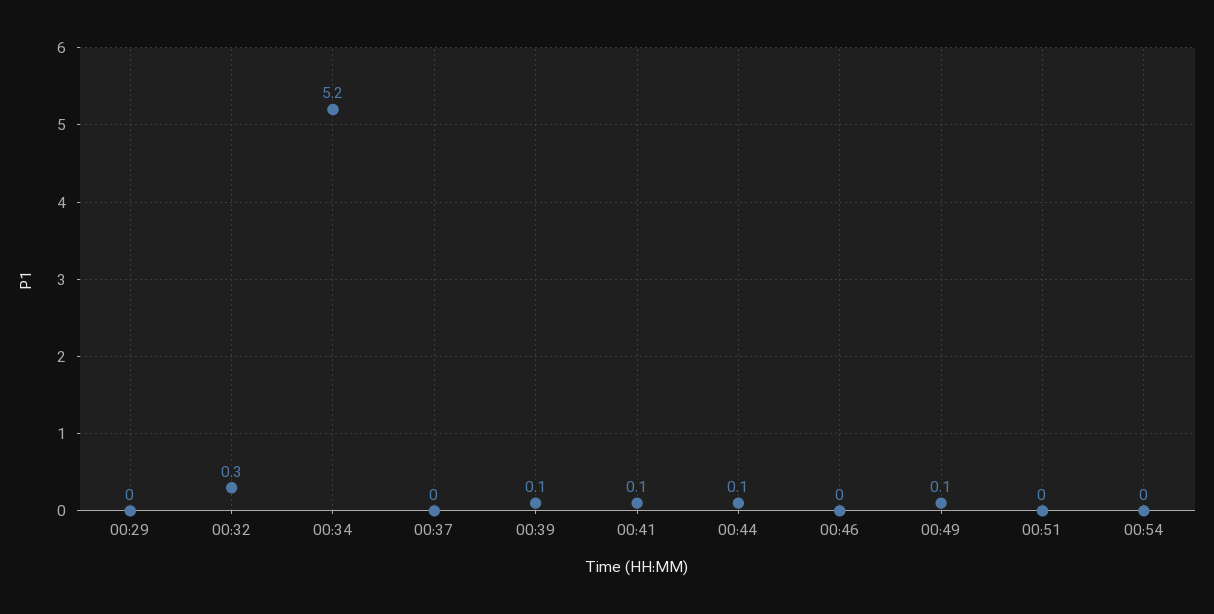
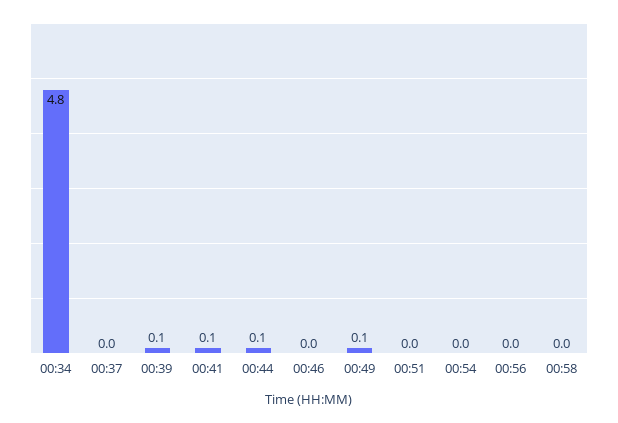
00:29: 0 -> none
00:32: 0.3 -> none
00:34: 5.2 -> 4.8
00:56: none -> 0
00:58: none -> 0

